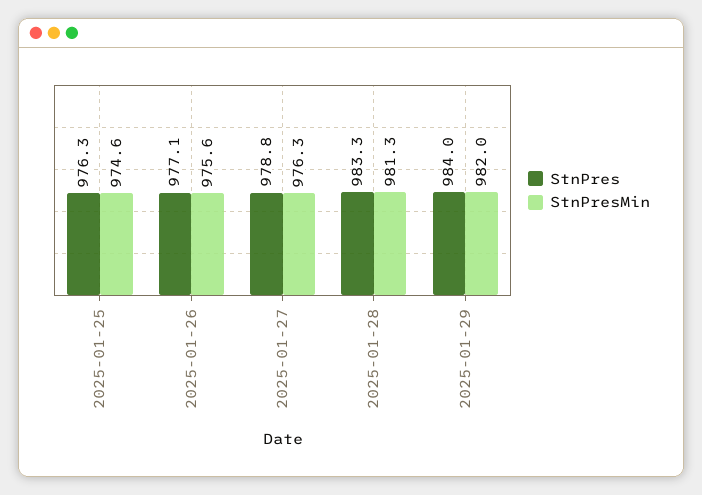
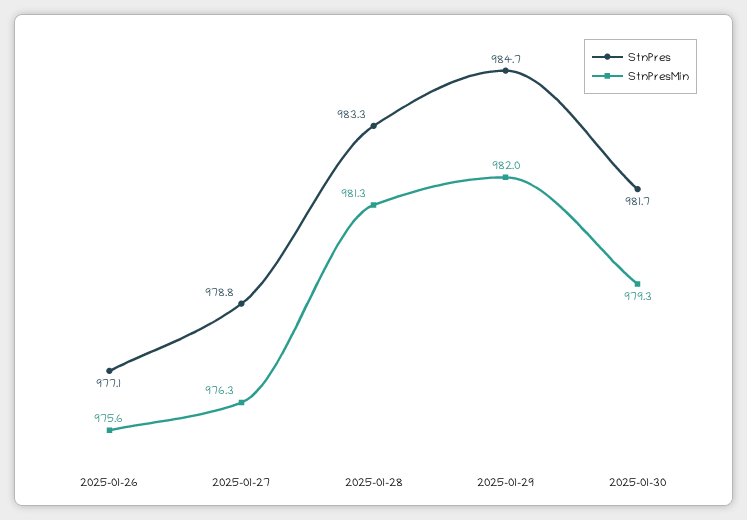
StnPres, 2025-01-25: 976.3 -> none
StnPresMin, 2025-01-25: 974.6 -> none
StnPres, 2025-01-29: 984 -> 984.7
StnPres, 2025-01-30: none -> 981.7
StnPresMin, 2025-01-30: none -> 979.3

